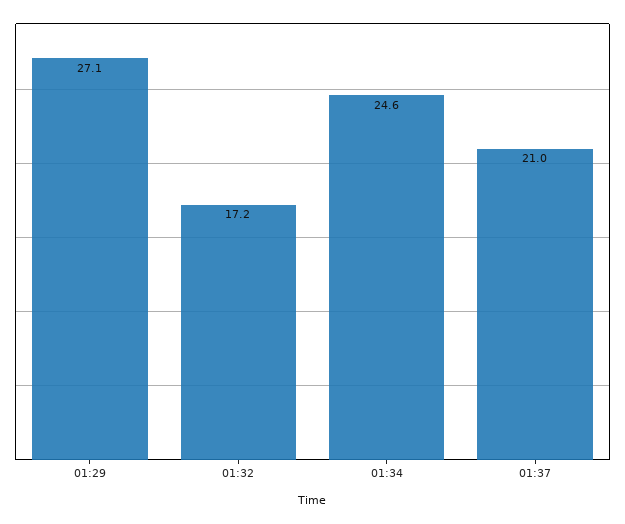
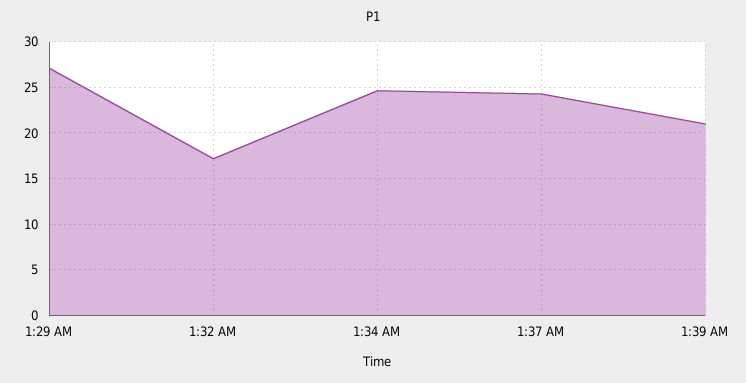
01:37: 21 -> 24
1:39 AM: none -> 21

